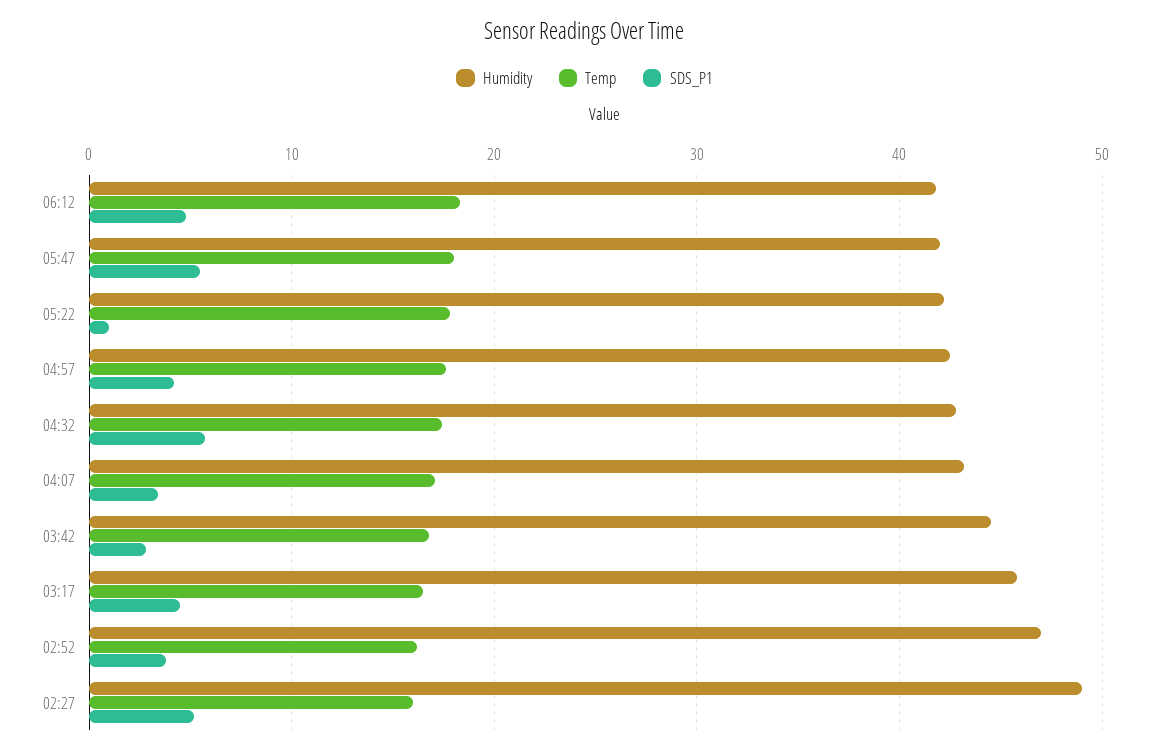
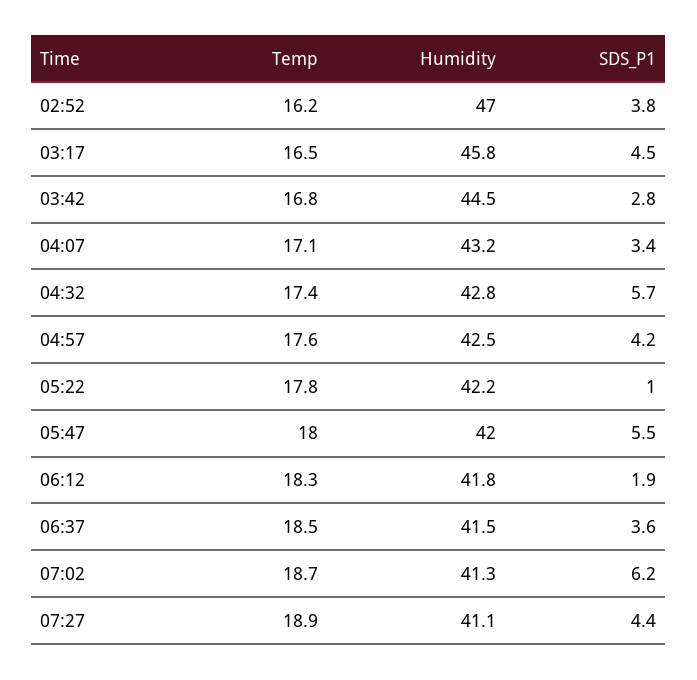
SDS_P1, 06:12: 5 -> 1.9
Humidity, 02:27: 49 -> none
Temp, 02:27: 16 -> none
SDS_P1, 02:27: 5 -> none
Temp, 06:37: none -> 18.5
Humidity, 06:37: none -> 41.5
SDS_P1, 06:37: none -> 3.6
Temp, 07:02: none -> 18.7
Humidity, 07:02: none -> 41.3
SDS_P1, 07:02: none -> 6.2
Temp, 07:27: none -> 18.9
Humidity, 07:27: none -> 41.1
SDS_P1, 07:27: none -> 4.4

